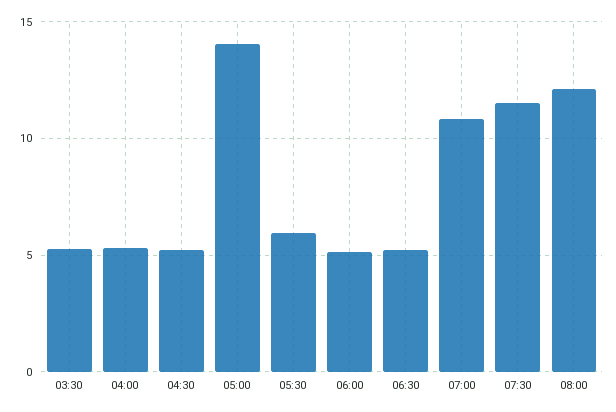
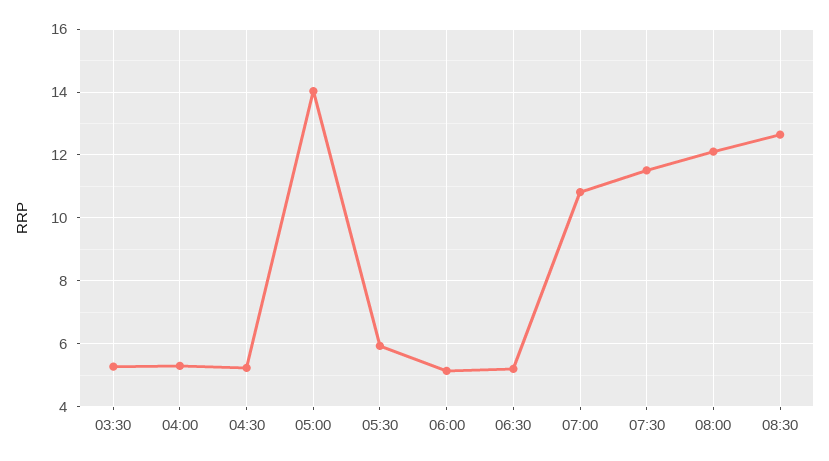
08:30: none -> 12.6

